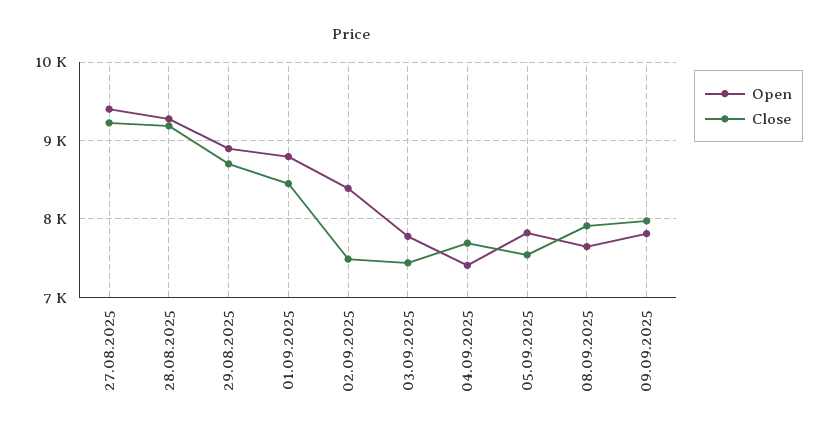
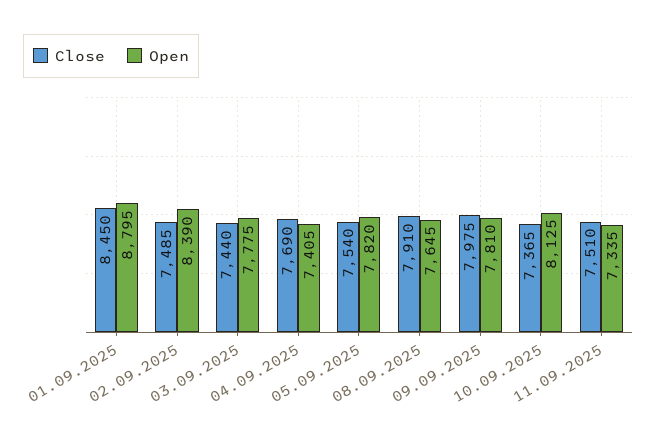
Open, 27.08.2025: 9400 -> none
Close, 27.08.2025: 9200 -> none
Open, 28.08.2025: 9300 -> none
Close, 28.08.2025: 9200 -> none
Open, 29.08.2025: 8900 -> none
Close, 29.08.2025: 8700 -> none
Close, 10.09.2025: none -> 7365
Open, 10.09.2025: none -> 8125
Close, 11.09.2025: none -> 7510
Open, 11.09.2025: none -> 7335

